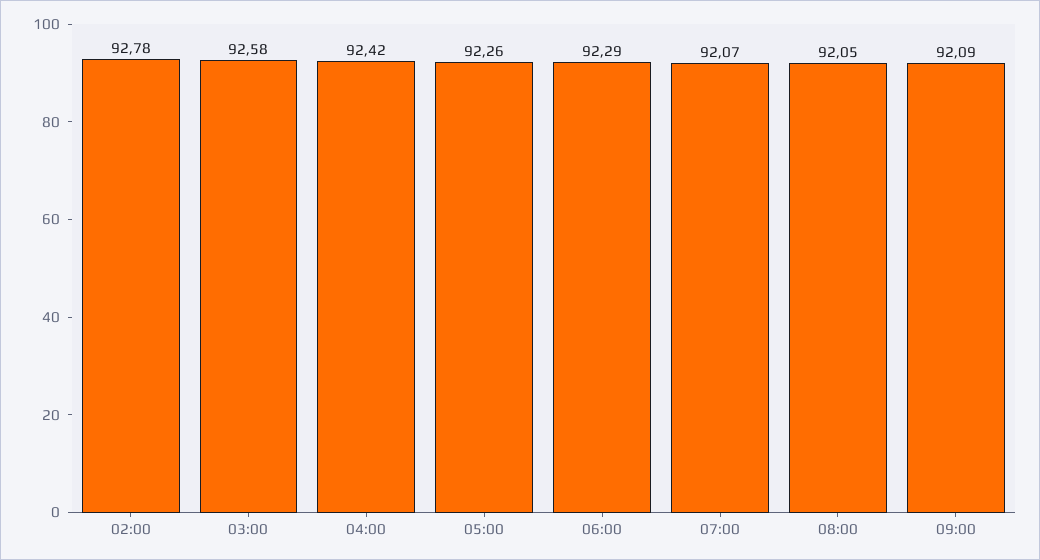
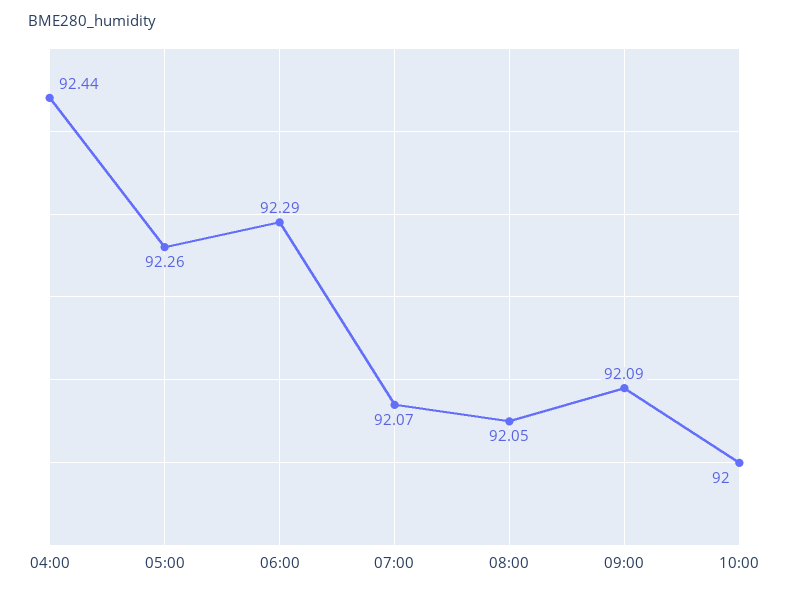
02:00: 92.78 -> none
03:00: 92.58 -> none
04:00: 92.42 -> 92.44
10:00: none -> 92

